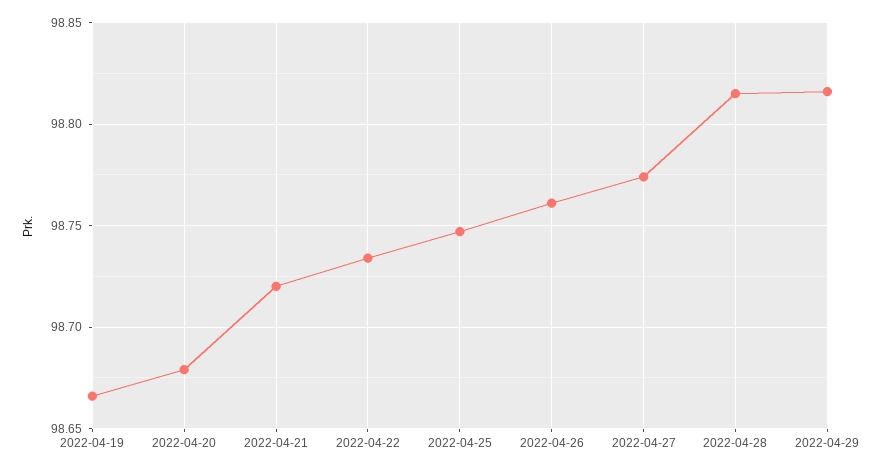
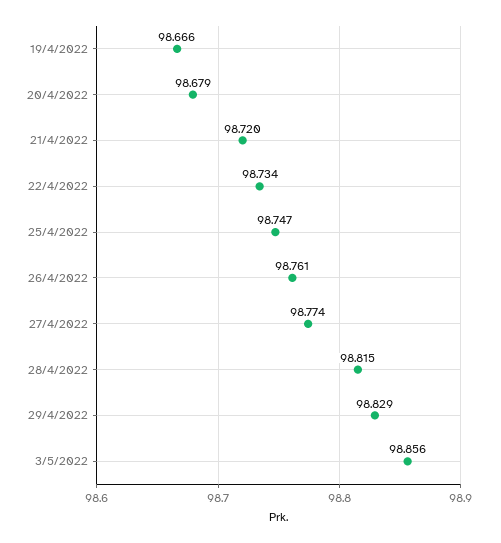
2022-04-29: 98.815 -> 98.829
3/5/2022: none -> 98.856

